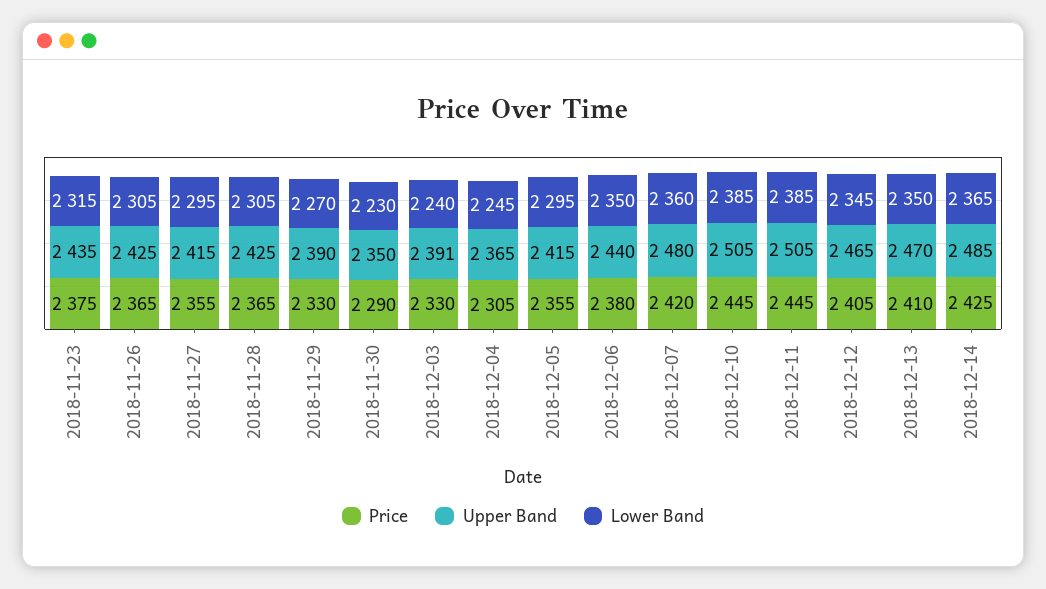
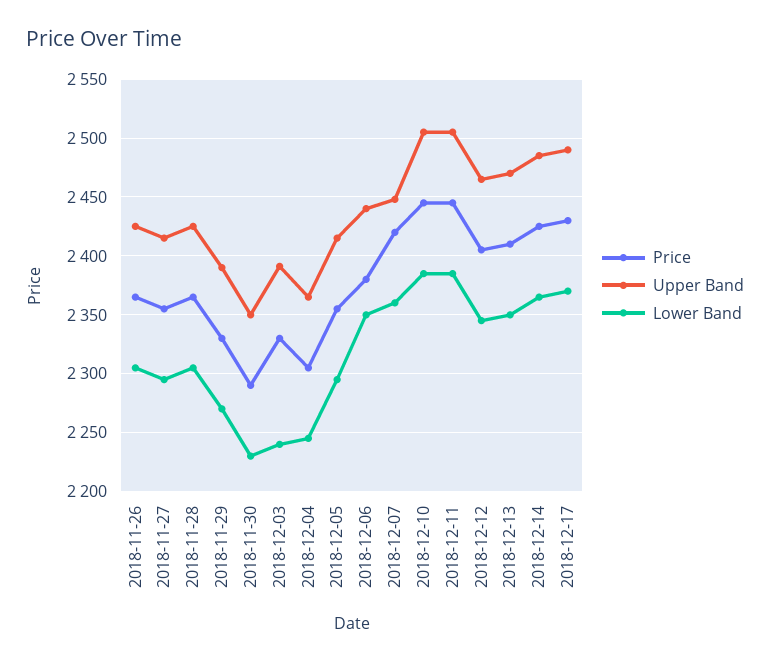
Price, 2018-11-23: 2375 -> none
Upper Band, 2018-11-23: 2435 -> none
Lower Band, 2018-11-23: 2315 -> none
Upper Band, 2018-12-07: 2480 -> 2450
Price, 2018-12-17: none -> 2430
Upper Band, 2018-12-17: none -> 2490
Lower Band, 2018-12-17: none -> 2370

